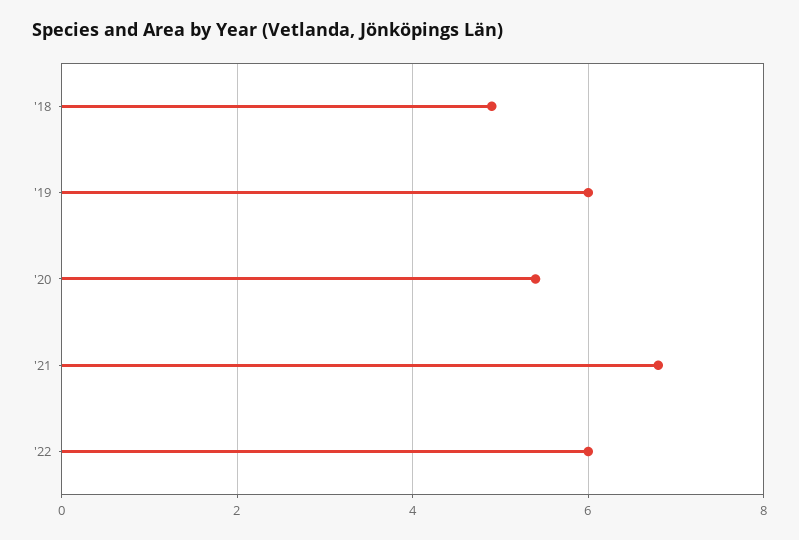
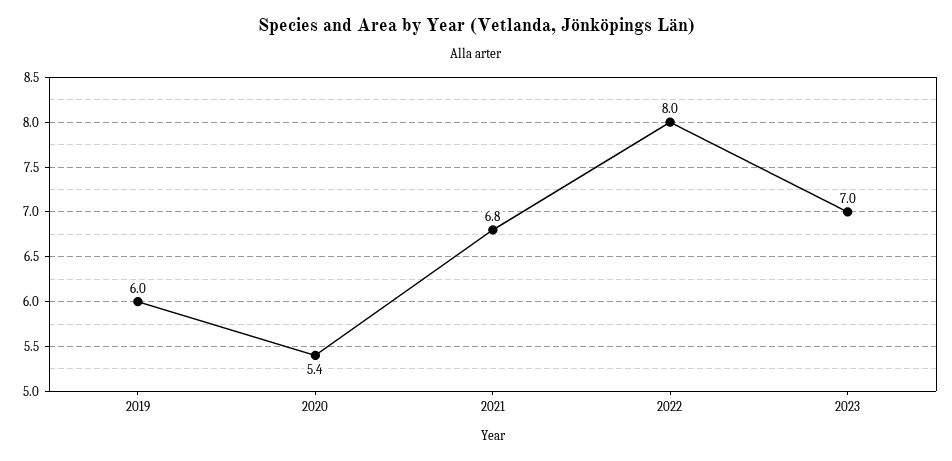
'18: 5 -> none
'22: 6 -> 8
2023: none -> 7

